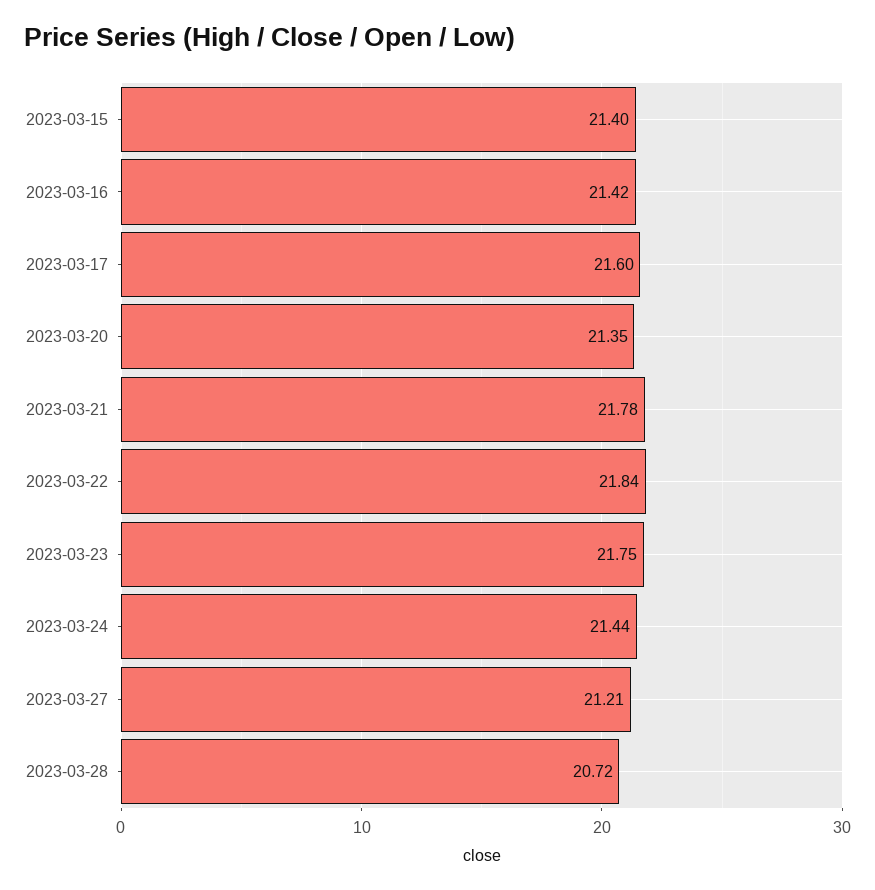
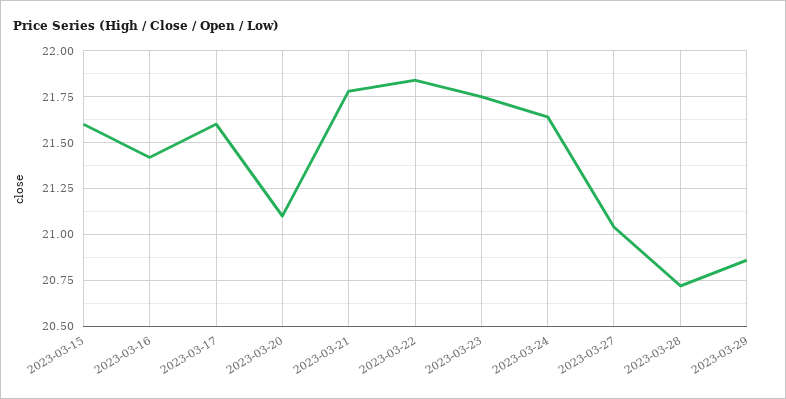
2023-03-15: 21.4 -> 21.6
2023-03-20: 21.35 -> 21.1
2023-03-24: 21.44 -> 21.65
2023-03-27: 21.21 -> 21.05
2023-03-29: none -> 20.85

